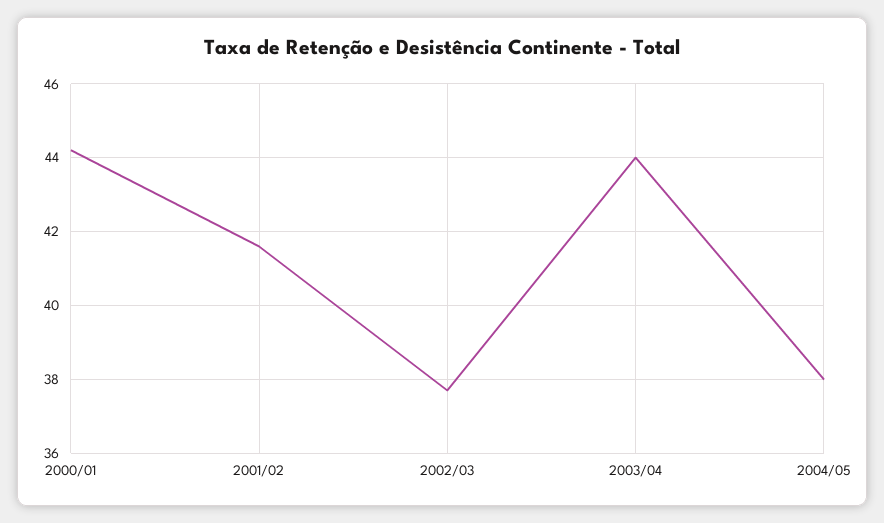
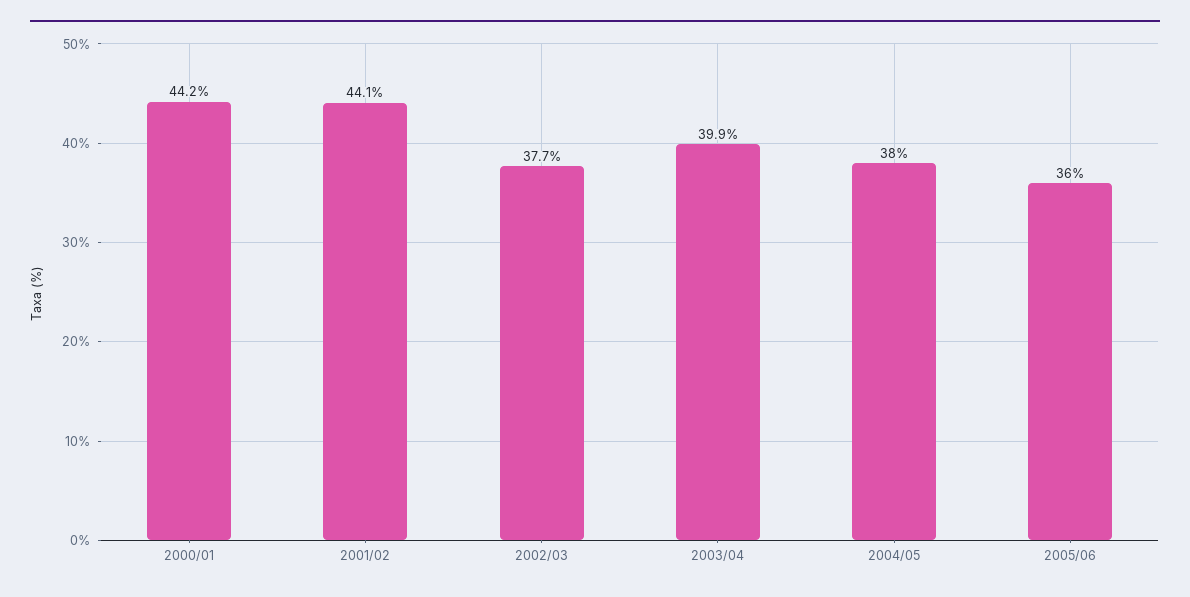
2001/02: 41.5 -> 44.1
2003/04: 44 -> 39.9
2005/06: none -> 36

